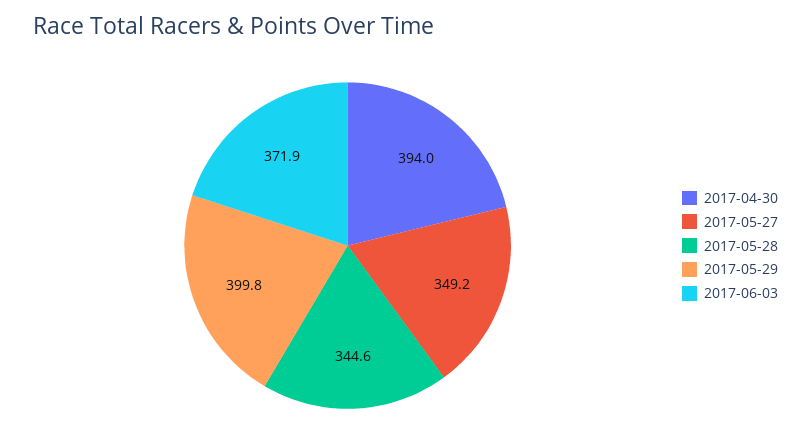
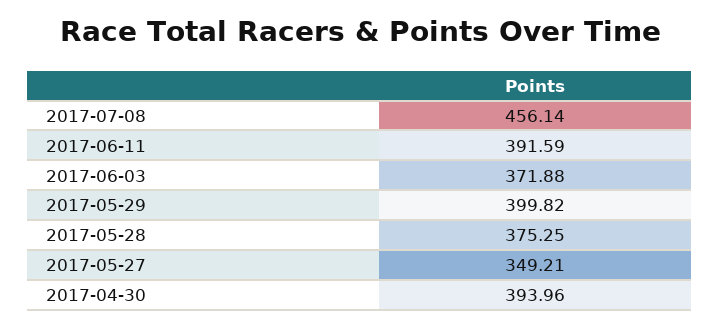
2017-05-28: 344.6 -> 375.25
2017-07-08: none -> 456.14
2017-06-11: none -> 391.59

